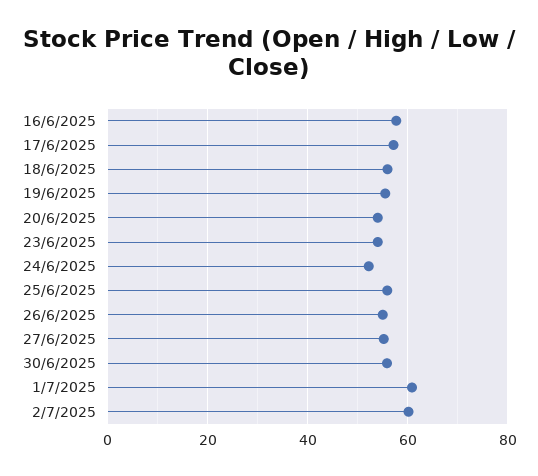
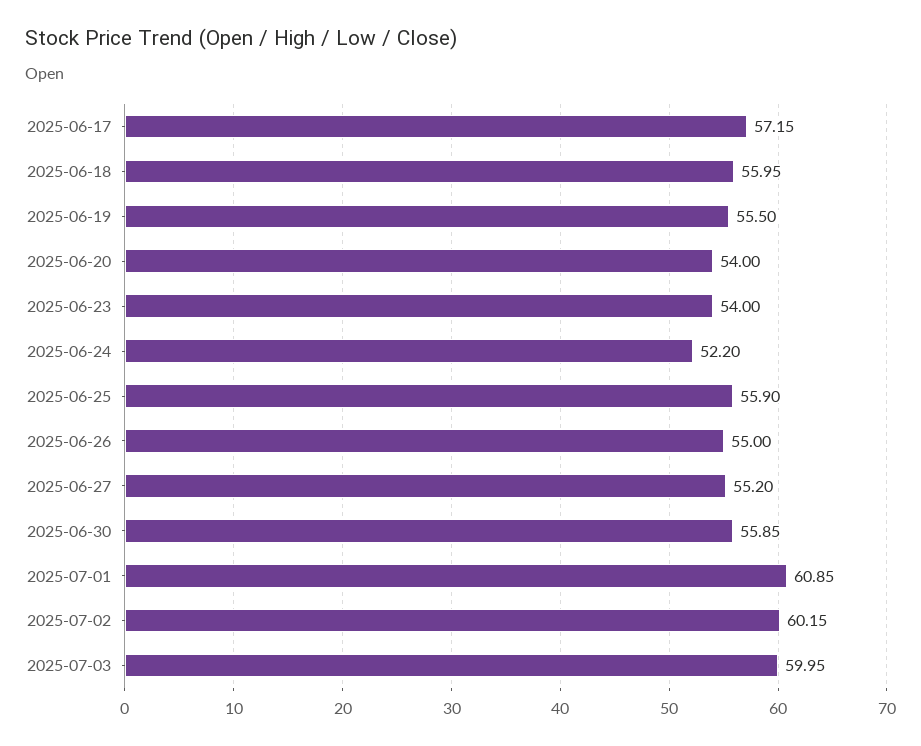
16/6/2025: 58 -> none
2025-07-03: none -> 59.95

